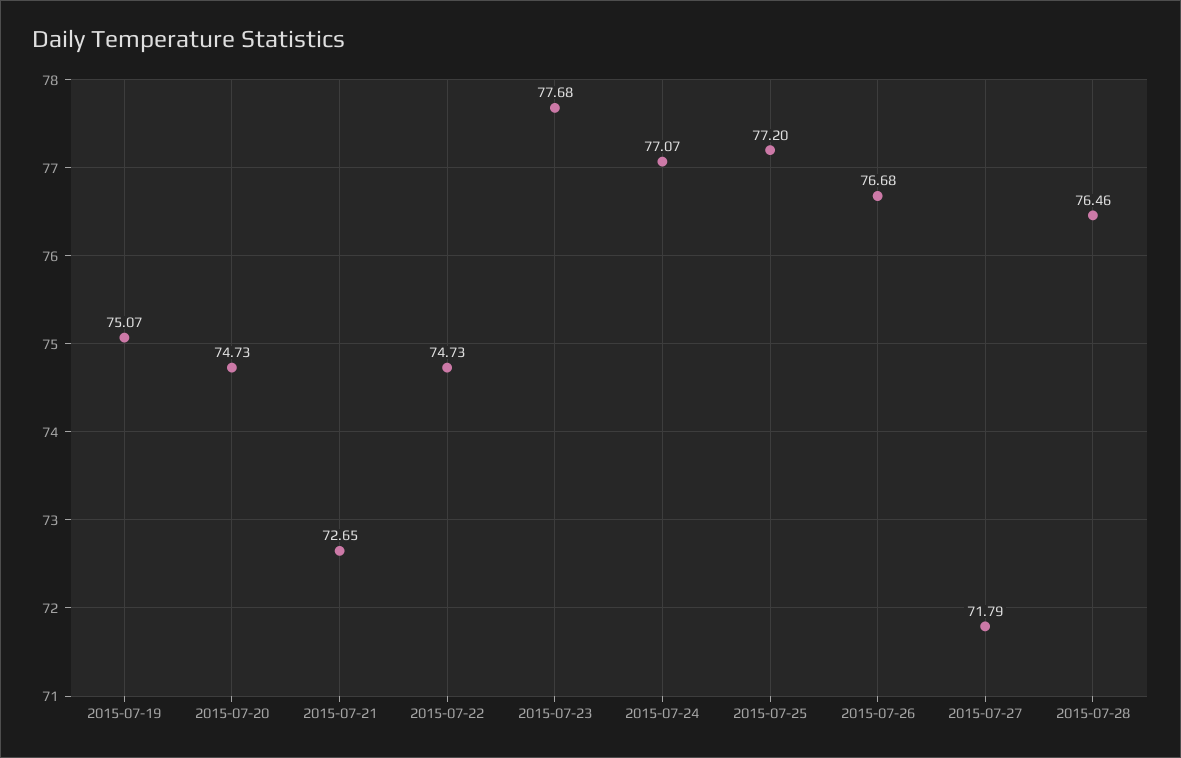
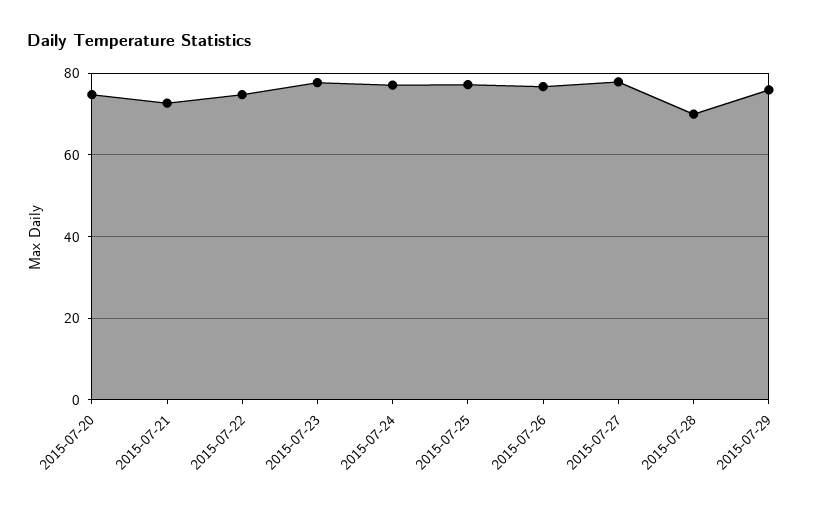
2015-07-19: 75.07 -> none
2015-07-27: 71.79 -> 78
2015-07-28: 76.46 -> 70
2015-07-29: none -> 76

